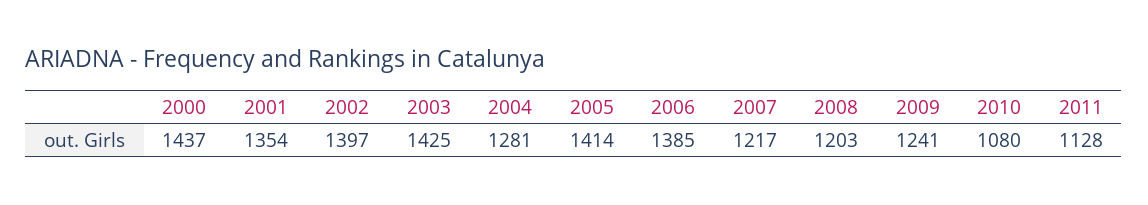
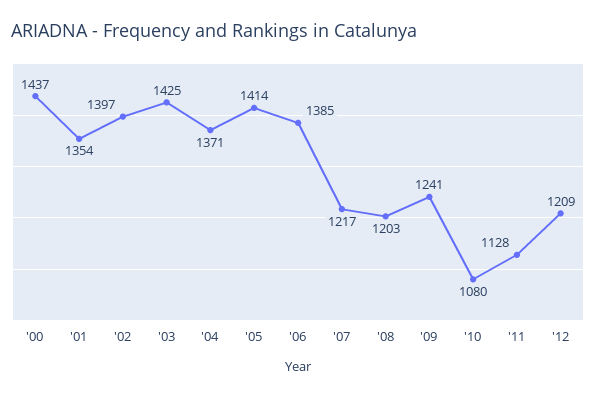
2004: 1281 -> 1371
'12: none -> 1209

